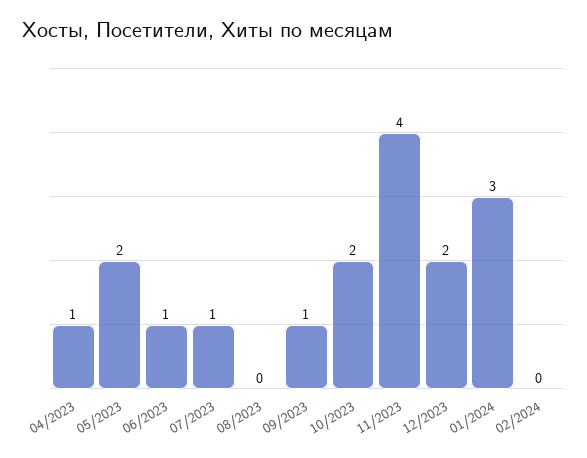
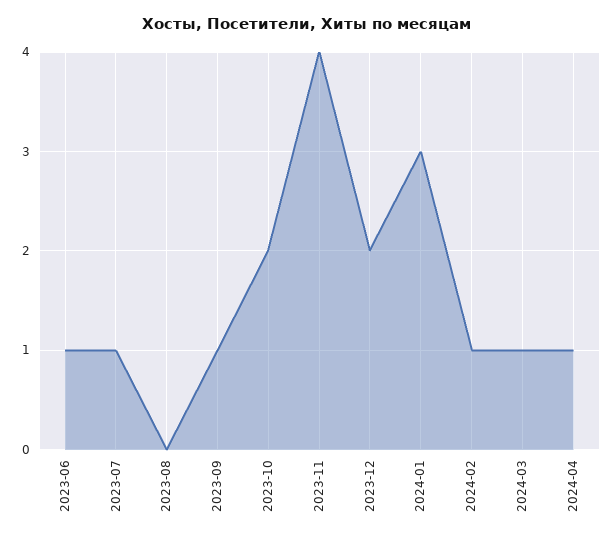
04/2023: 1 -> none
05/2023: 2 -> none
02/2024: 0 -> 1
2024-03: none -> 1
2024-04: none -> 1

